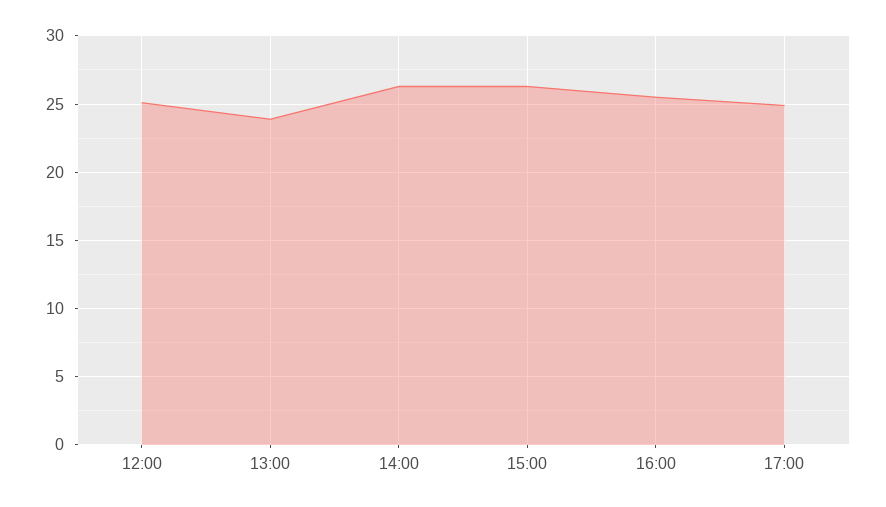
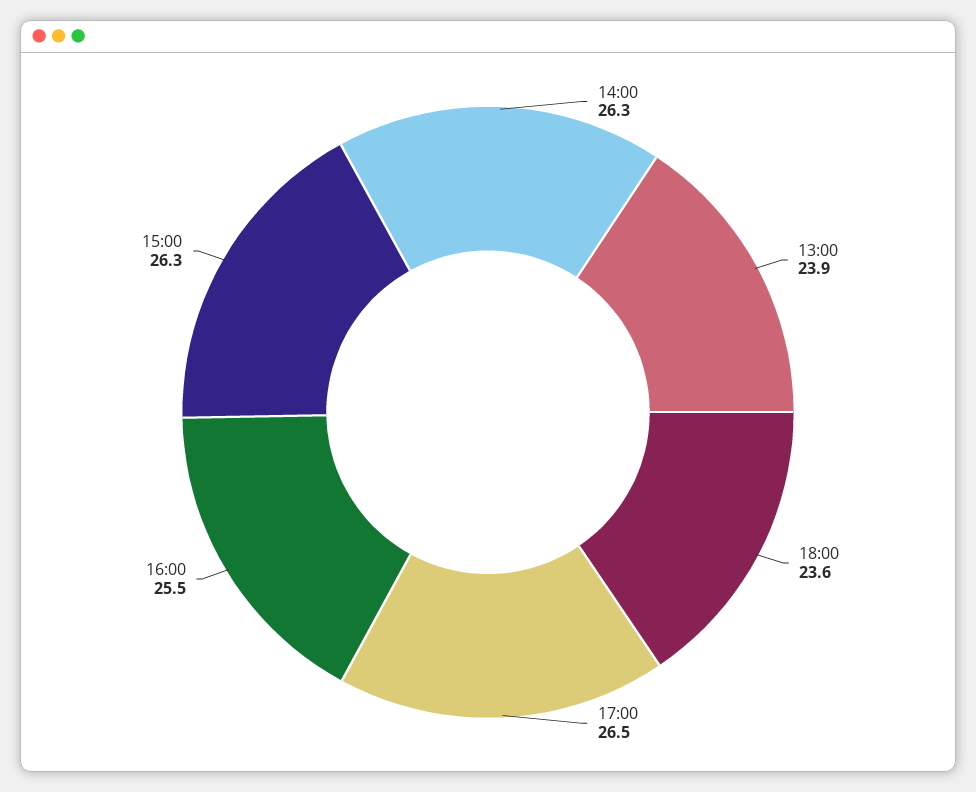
12:00: 25 -> none
17:00: 25 -> 26.5
18:00: none -> 23.6

